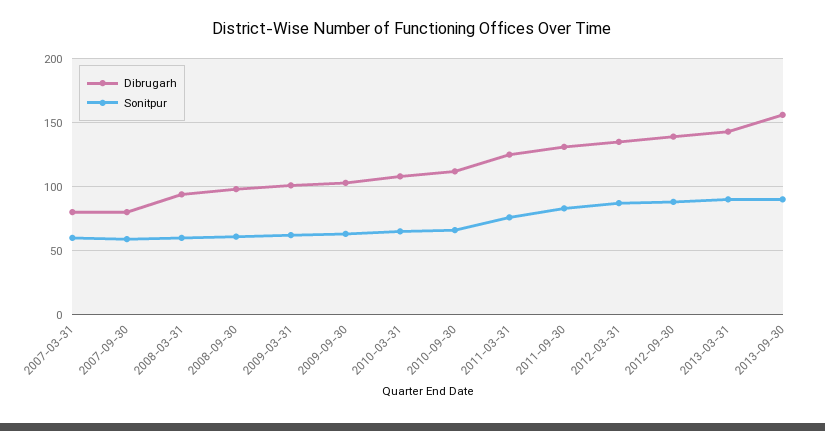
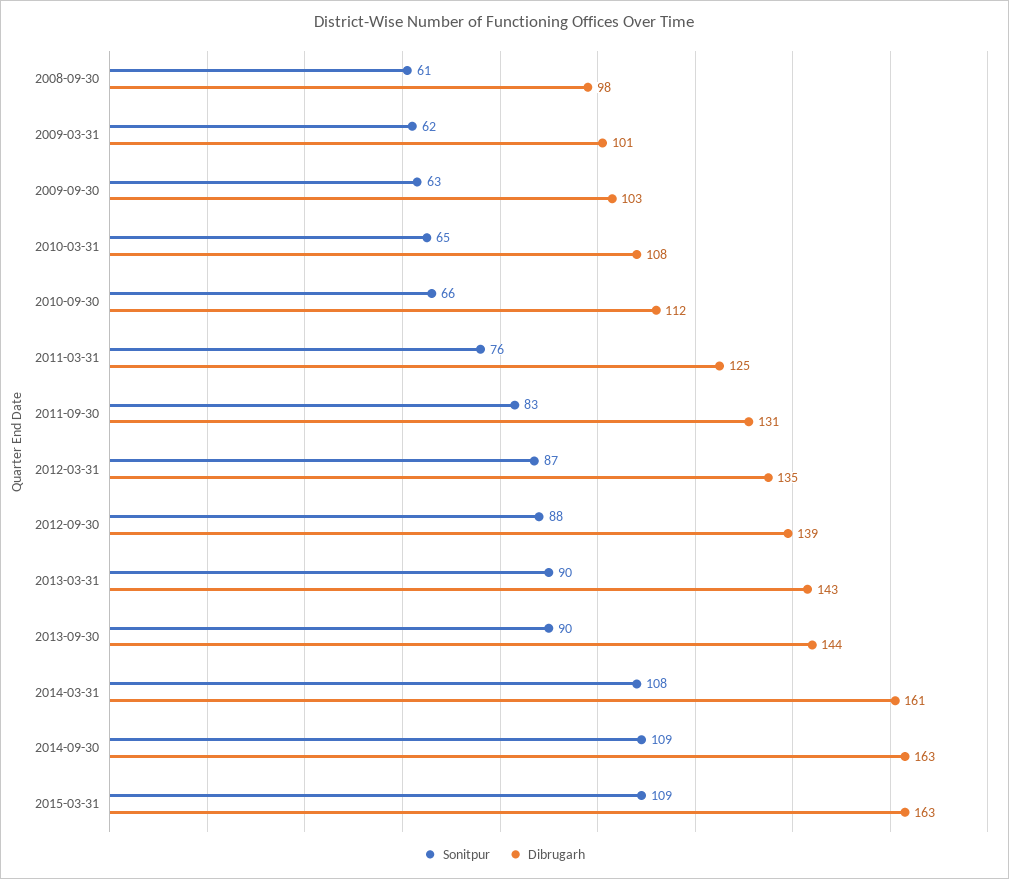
Dibrugarh, 2007-03-31: 80 -> none
Sonitpur, 2007-03-31: 60 -> none
Dibrugarh, 2007-09-30: 80 -> none
Sonitpur, 2007-09-30: 60 -> none
Dibrugarh, 2008-03-31: 95 -> none
Sonitpur, 2008-03-31: 60 -> none
Dibrugarh, 2013-09-30: 155 -> 144
Sonitpur, 2014-03-31: none -> 108
Dibrugarh, 2014-03-31: none -> 161
Sonitpur, 2014-09-30: none -> 109
Dibrugarh, 2014-09-30: none -> 163
Sonitpur, 2015-03-31: none -> 109
Dibrugarh, 2015-03-31: none -> 163

